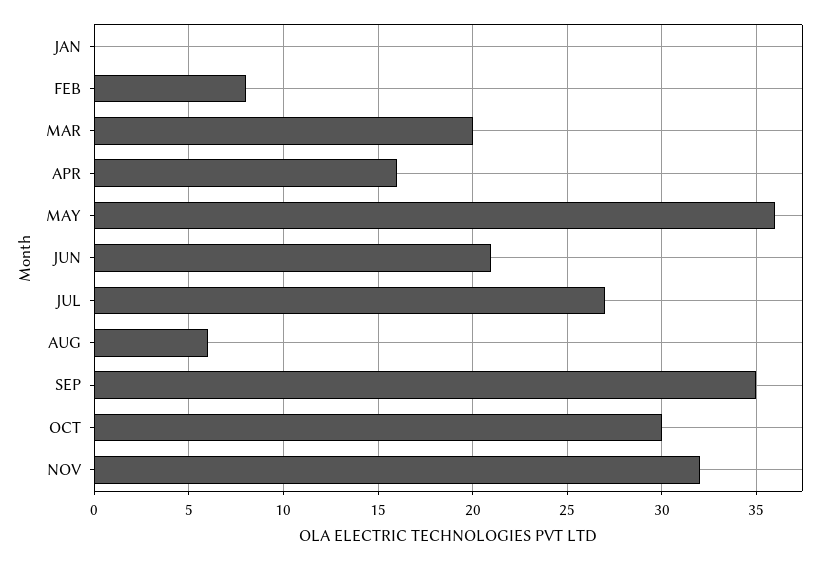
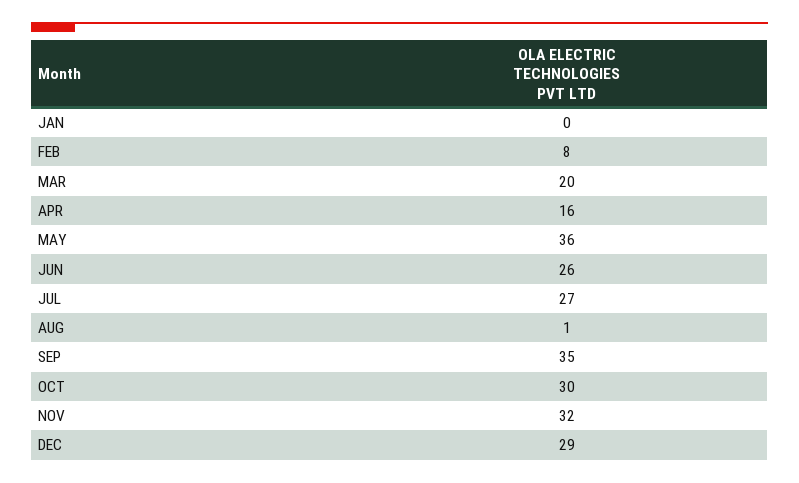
JUN: 21 -> 26
AUG: 6 -> 1
DEC: none -> 29

